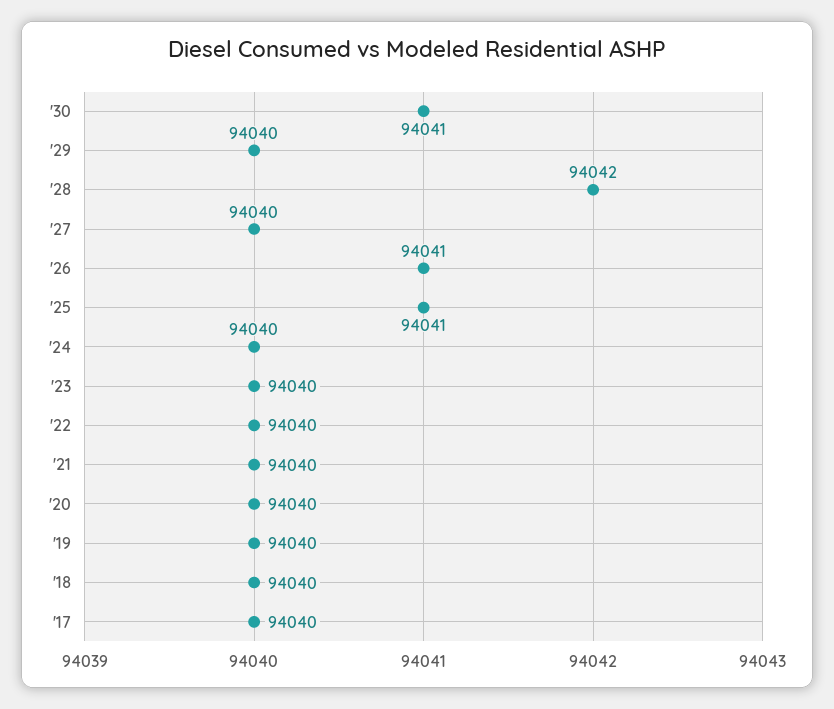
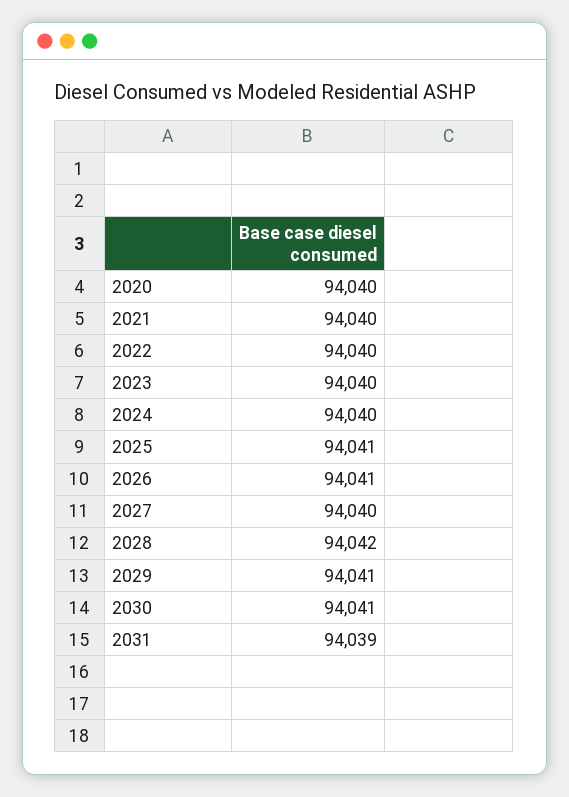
'29: 94040 -> 94041
'19: 94040 -> none
'18: 94040 -> none
'17: 94040 -> none
2031: none -> 94039

